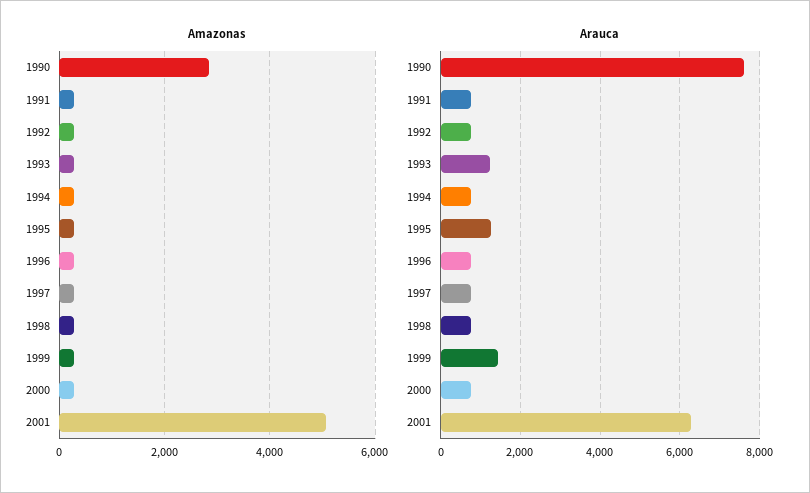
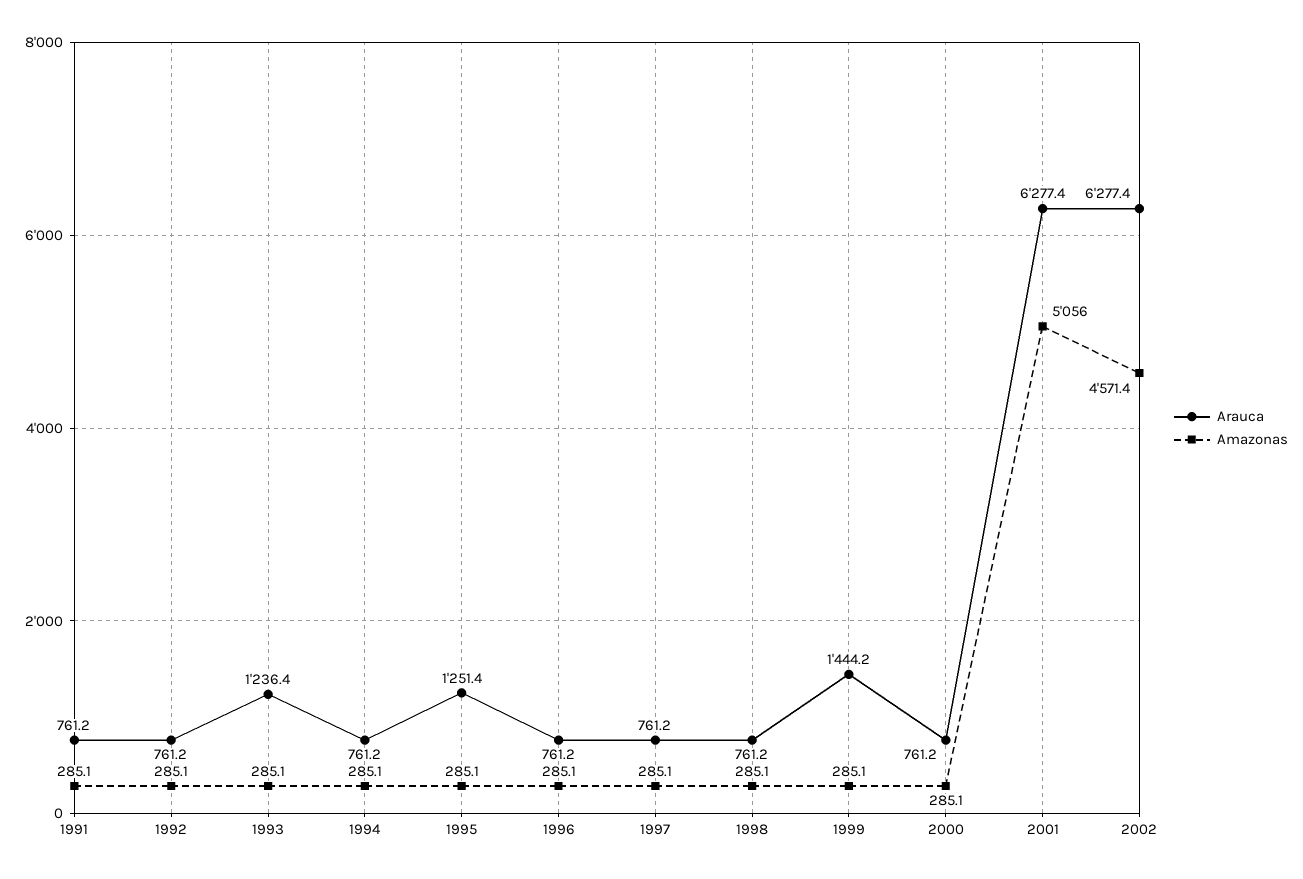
Amazonas, 1990: 2800 -> none
Arauca, 1990: 7600 -> none
Arauca, 2002: none -> 6277.4
Amazonas, 2002: none -> 4571.4

